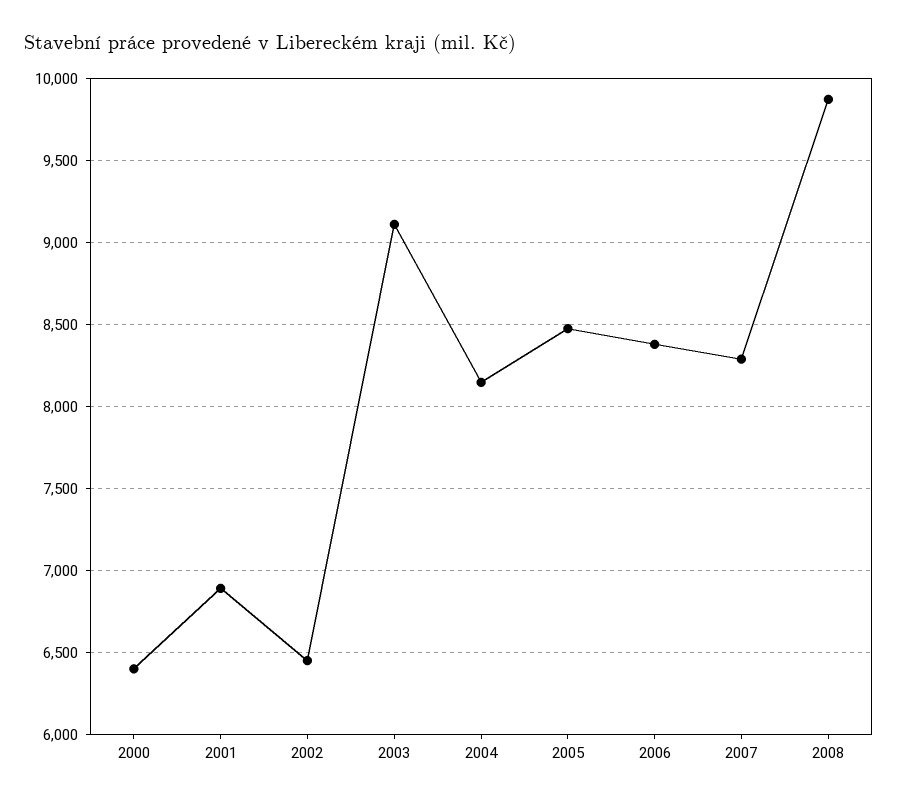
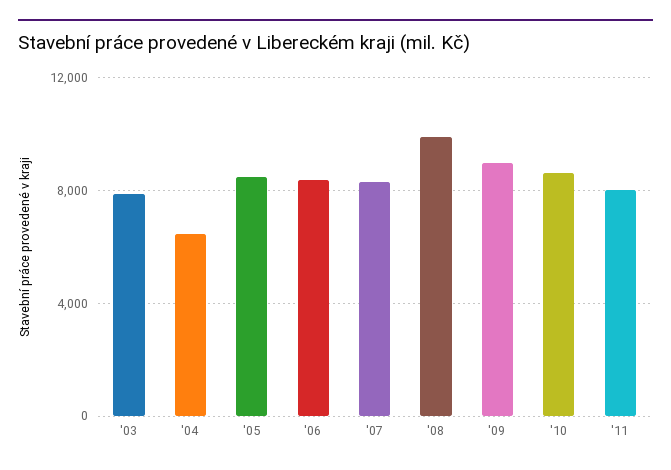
2000: 6400 -> none
2001: 6900 -> none
2002: 6450 -> none
2003: 9100 -> 8000
2004: 8150 -> 6500
'09: none -> 9000
'10: none -> 8500
'11: none -> 8000

